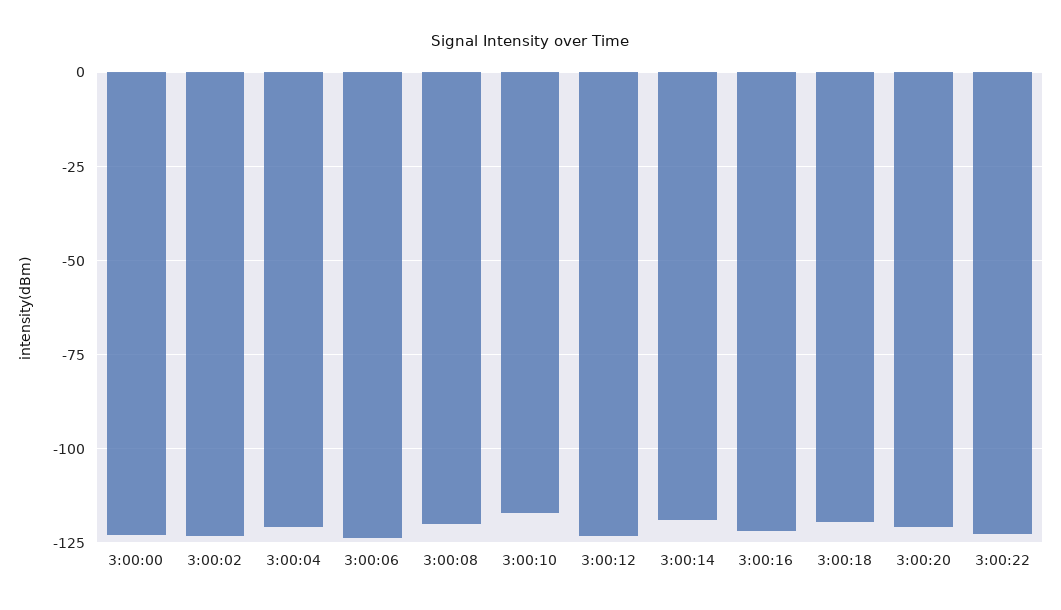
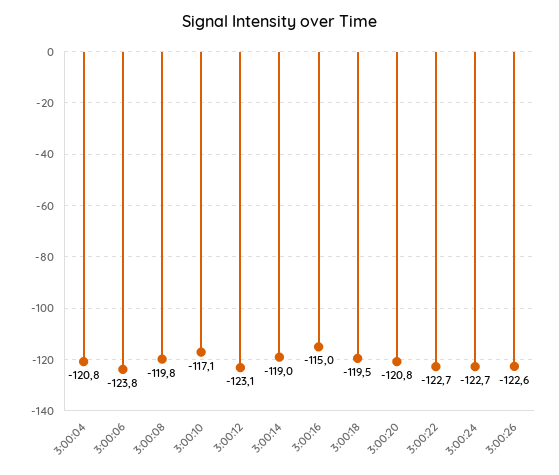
3:00:00: -122.5 -> none
3:00:02: -122.5 -> none
3:00:16: -122.5 -> -115
3:00:24: none -> -122.7
3:00:26: none -> -122.6

